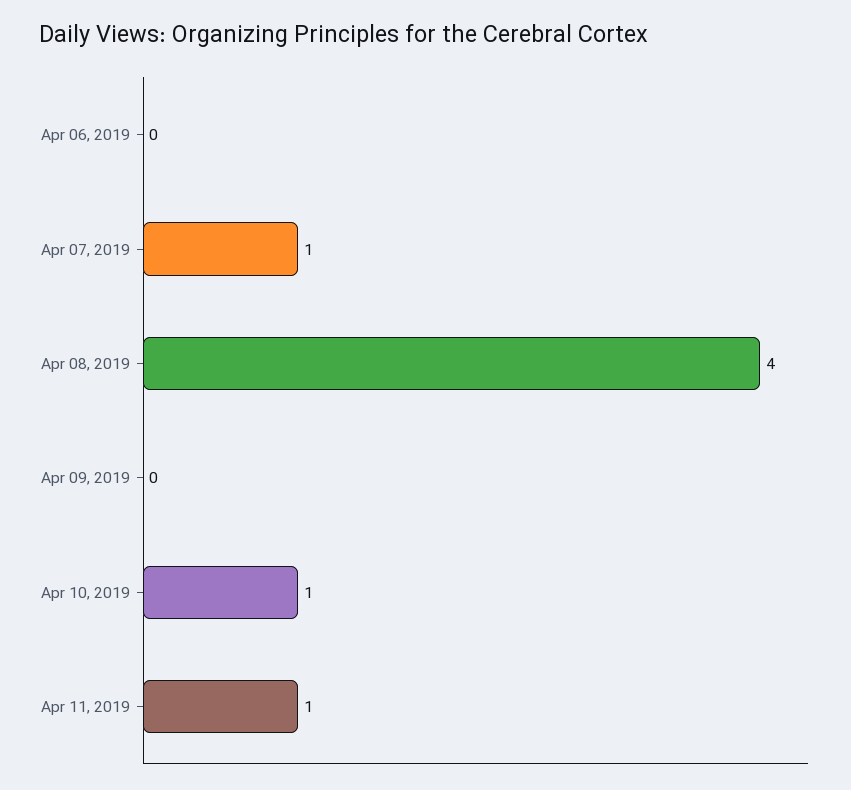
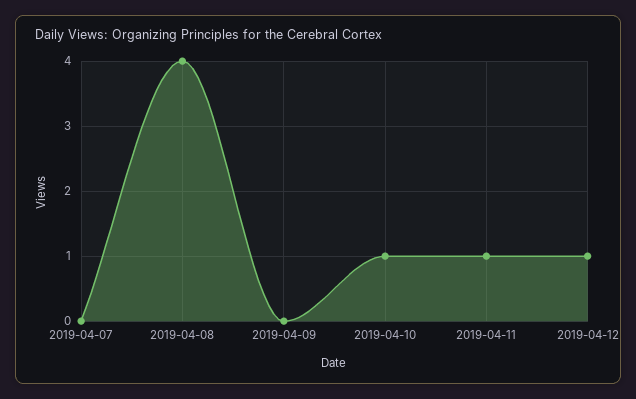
Apr 06, 2019: 0 -> none
Apr 07, 2019: 1 -> 0
2019-04-12: none -> 1

